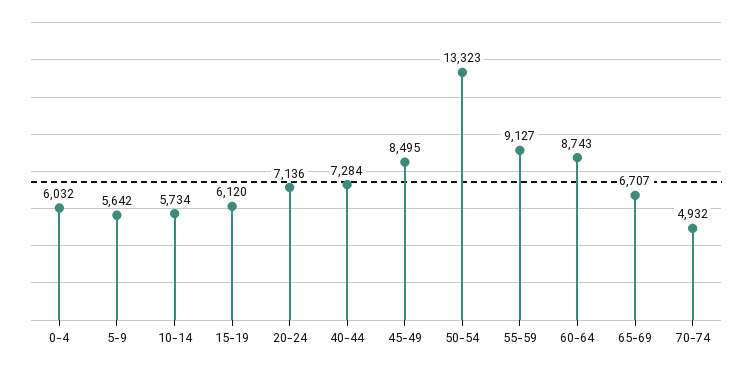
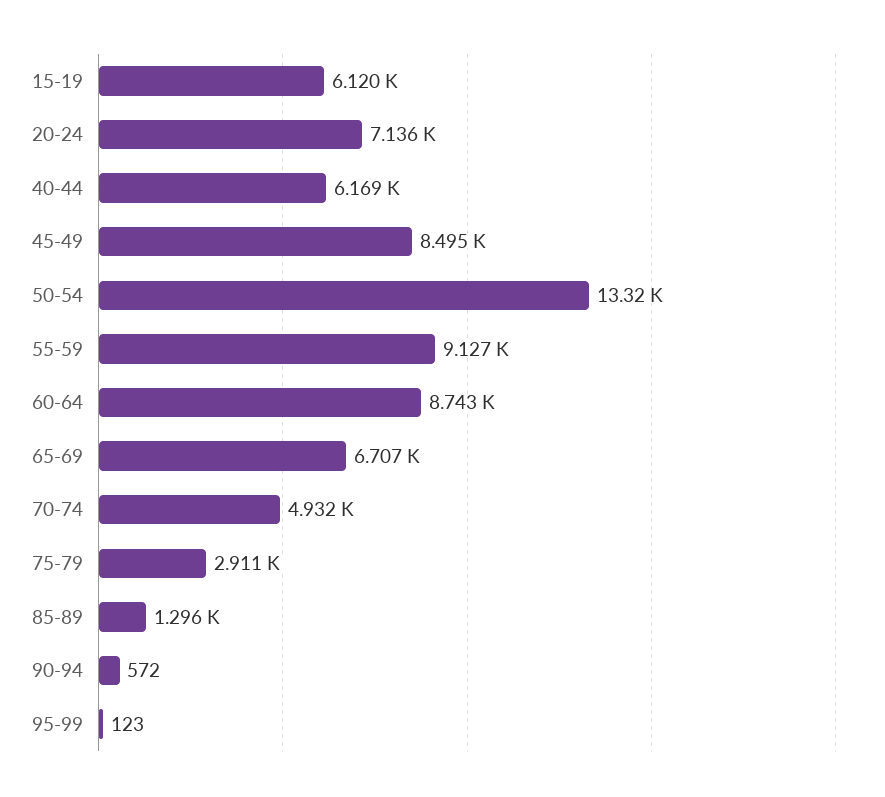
0-4: 6032 -> none
5-9: 5642 -> none
10-14: 5734 -> none
40-44: 7284 -> 6169
75-79: none -> 2911
85-89: none -> 1296
90-94: none -> 572
95-99: none -> 123

